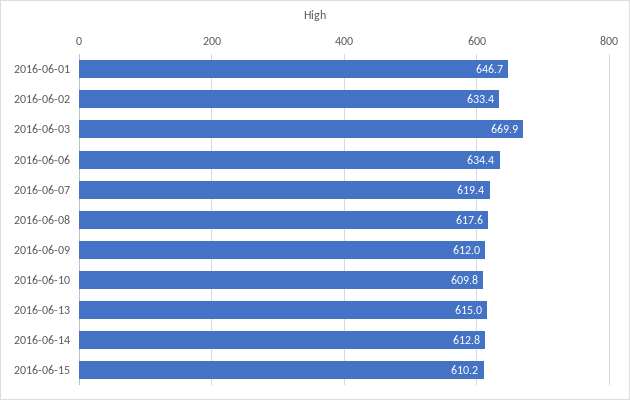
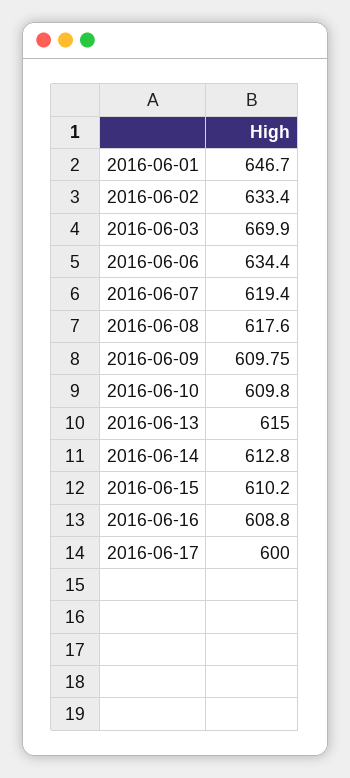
2016-06-09: 612 -> 609.75
2016-06-16: none -> 608.8
2016-06-17: none -> 600

